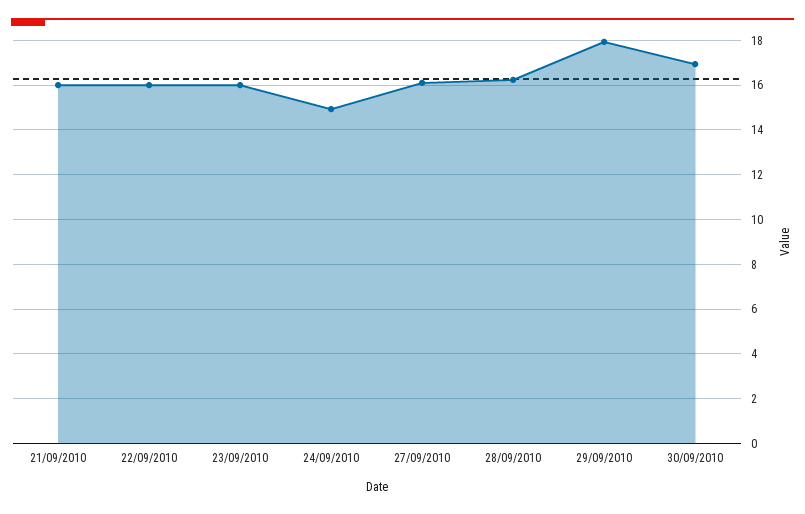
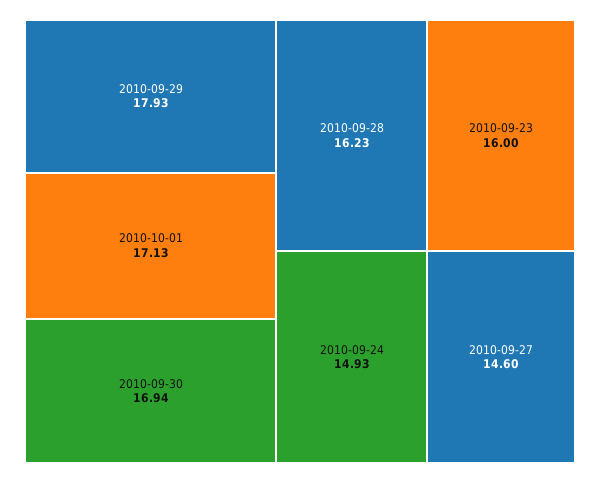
21/09/2010: 16 -> none
22/09/2010: 16 -> none
27/09/2010: 16 -> 14.6
2010-10-01: none -> 17.13

